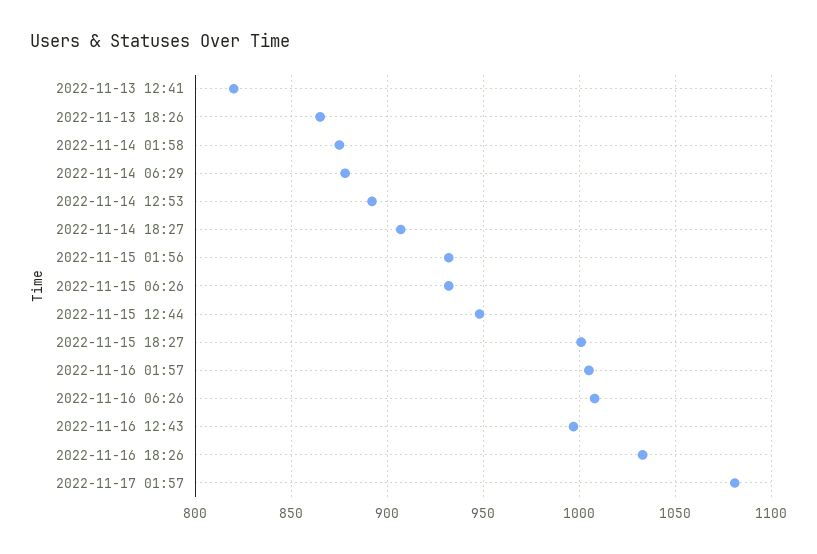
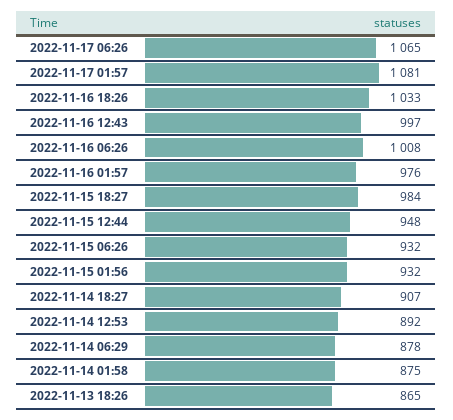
2022-11-13 12:41: 820 -> none
2022-11-15 18:27: 1000 -> 984
2022-11-16 01:57: 1005 -> 976
2022-11-17 06:26: none -> 1065

